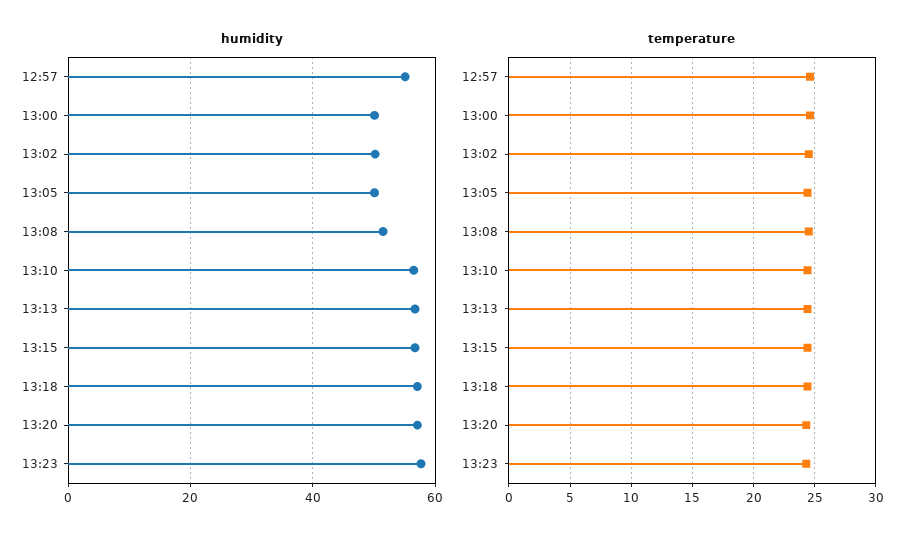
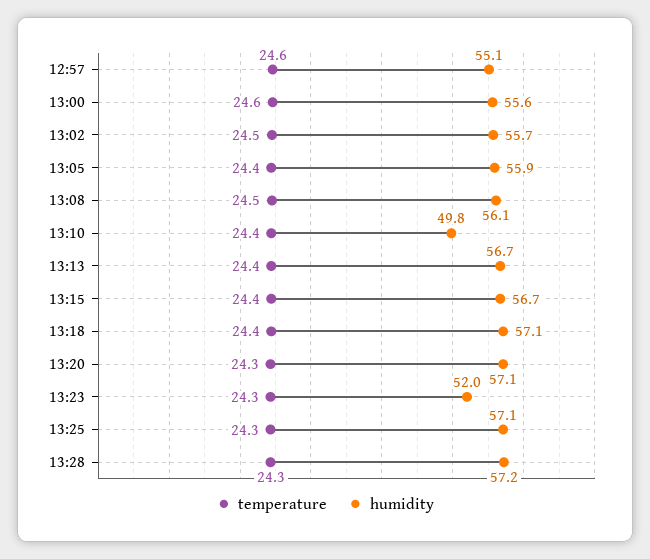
humidity, 13:00: 50 -> 55.6
humidity, 13:02: 50 -> 55.7
humidity, 13:05: 50 -> 55.9
humidity, 13:08: 52 -> 56.1
humidity, 13:10: 56 -> 49.8
humidity, 13:23: 58 -> 52
temperature, 13:25: none -> 24.3
humidity, 13:25: none -> 57.1
temperature, 13:28: none -> 24.3
humidity, 13:28: none -> 57.2

